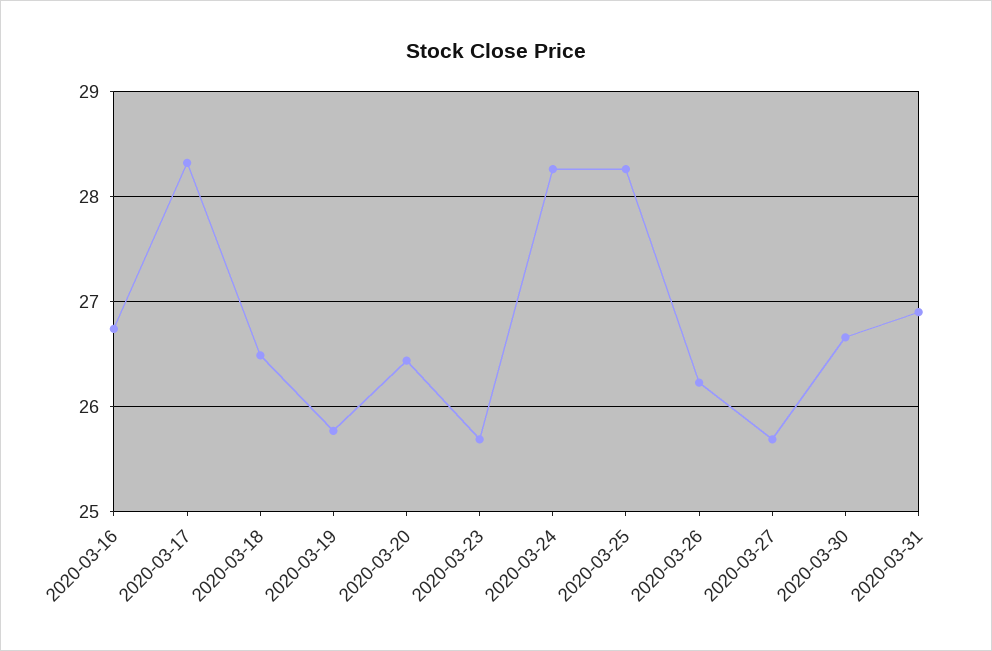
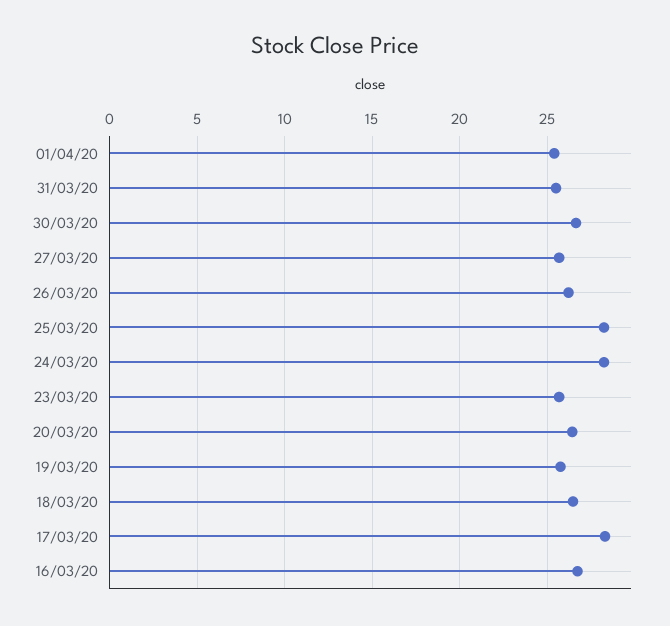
2020-03-31: 26.9 -> 25.5
01/04/20: none -> 25.5

